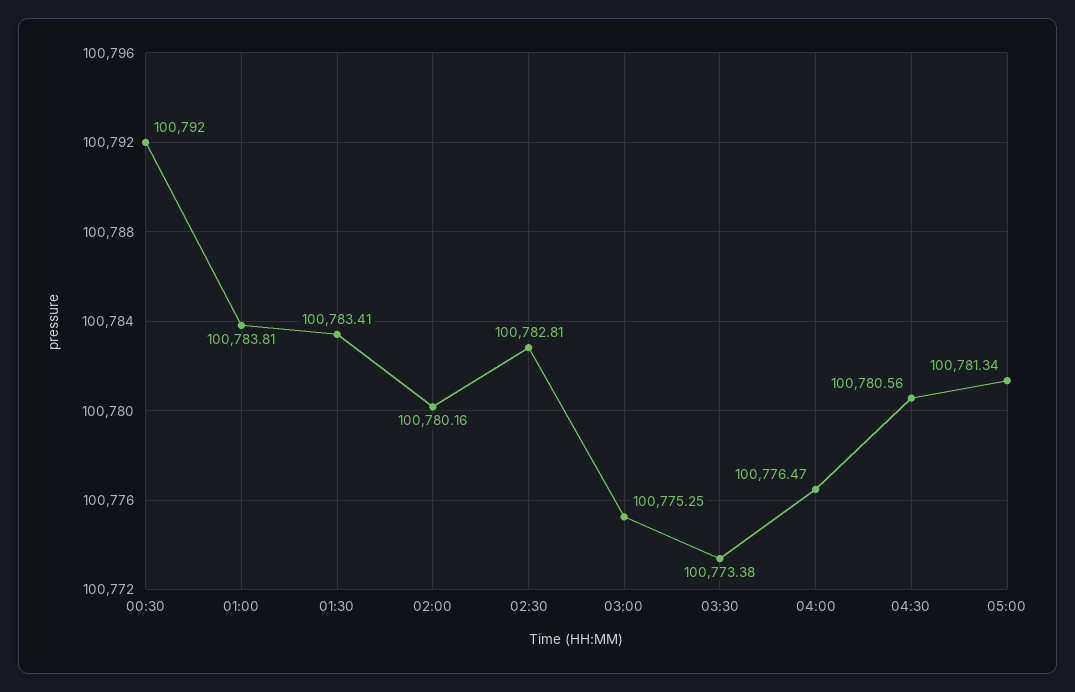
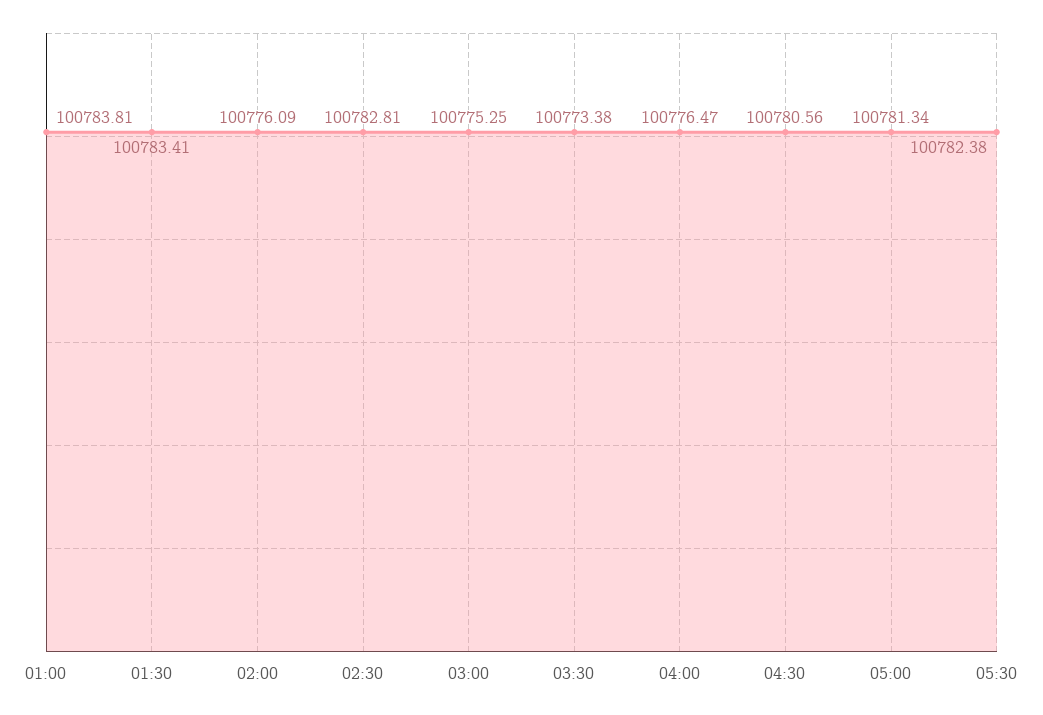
00:30: 100792 -> none
02:00: 100780.16 -> 100776.09
05:30: none -> 100782.38

